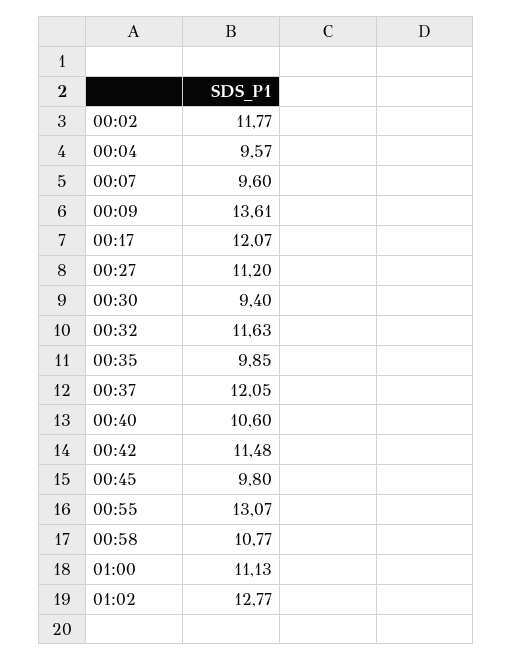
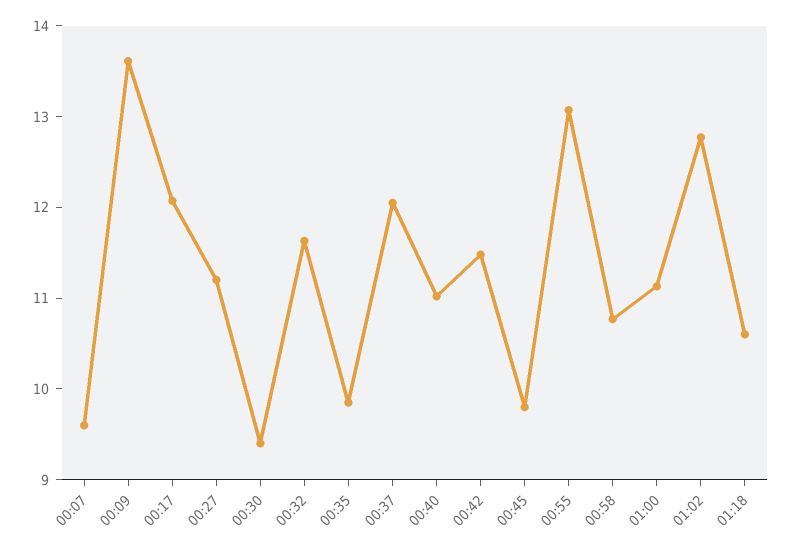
00:02: 11.77 -> none
00:04: 9.57 -> none
00:40: 10.6 -> 11
01:18: none -> 10.6

